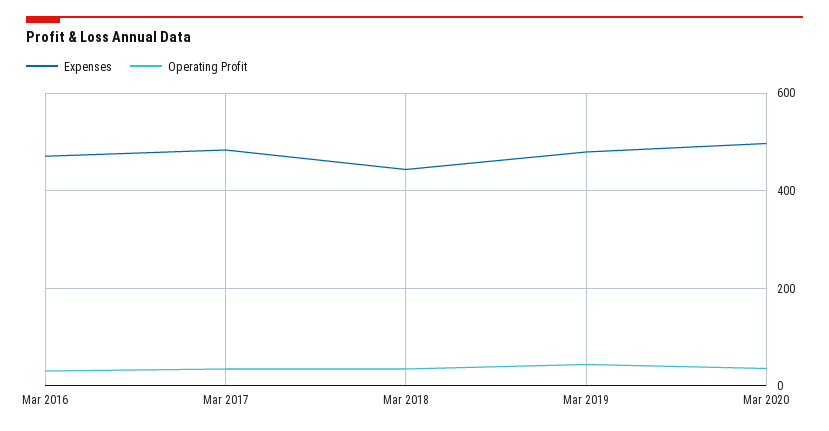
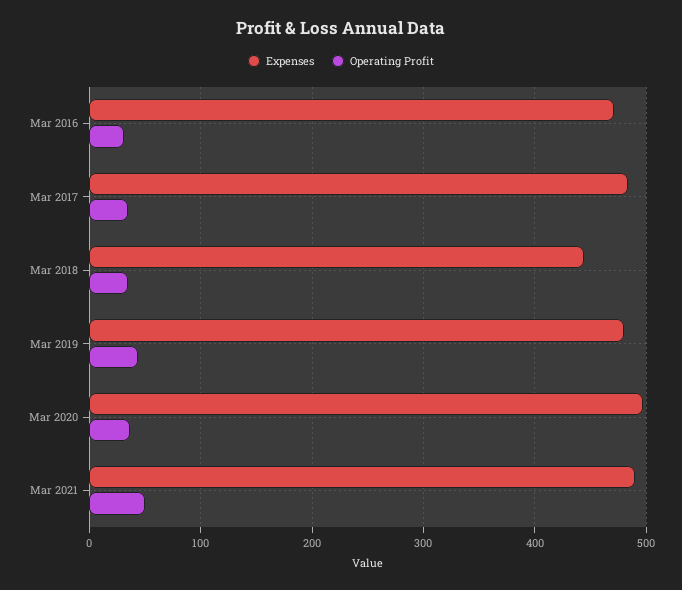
Expenses, Mar 2021: none -> 490
Operating Profit, Mar 2021: none -> 50

